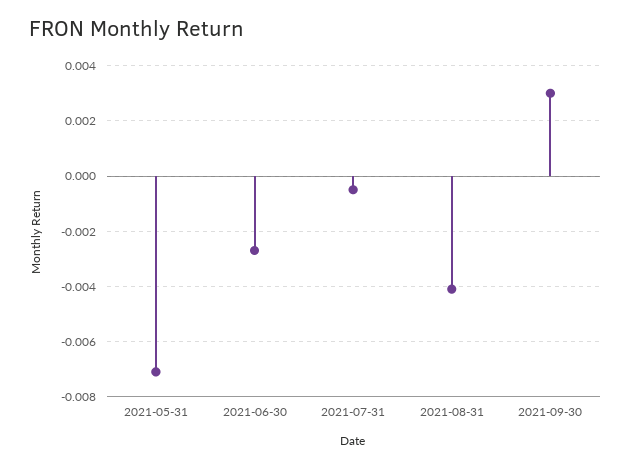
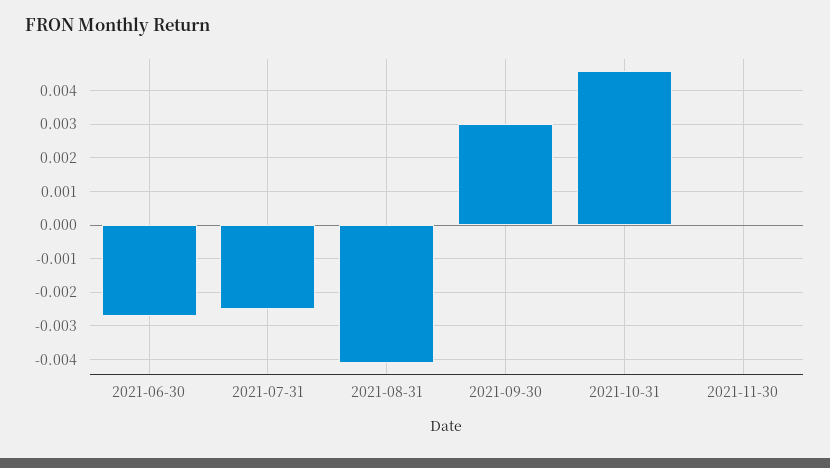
2021-05-31: -0.007 -> none
2021-07-31: -0.0005 -> -0.0025
2021-10-31: none -> 0.0045
2021-11-30: none -> 0

